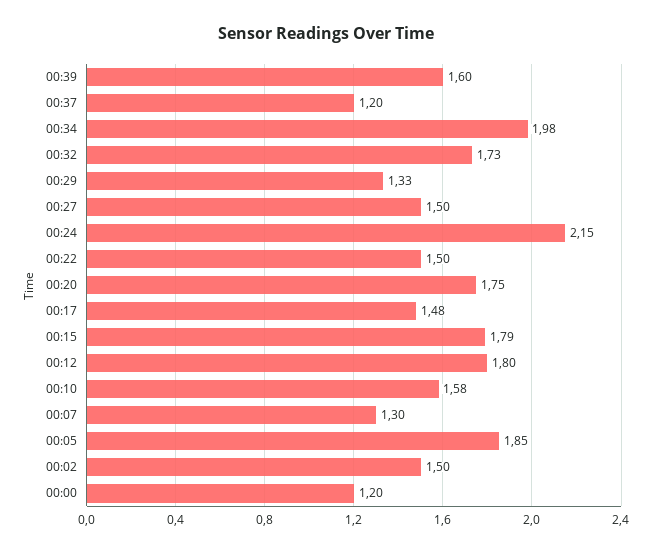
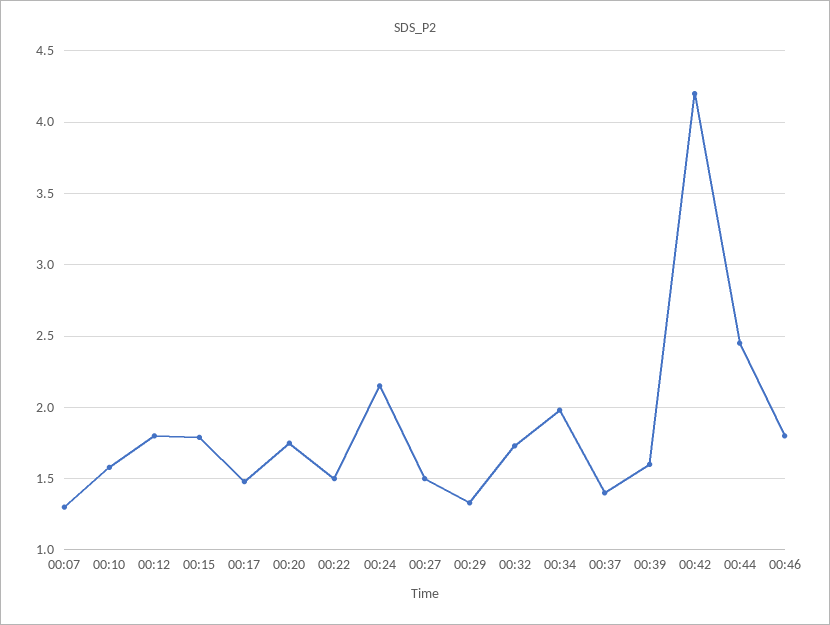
00:37: 1.2 -> 1.4
00:05: 1.85 -> none
00:02: 1.5 -> none
00:00: 1.2 -> none
00:42: none -> 4.2
00:44: none -> 2.45
00:46: none -> 1.8

